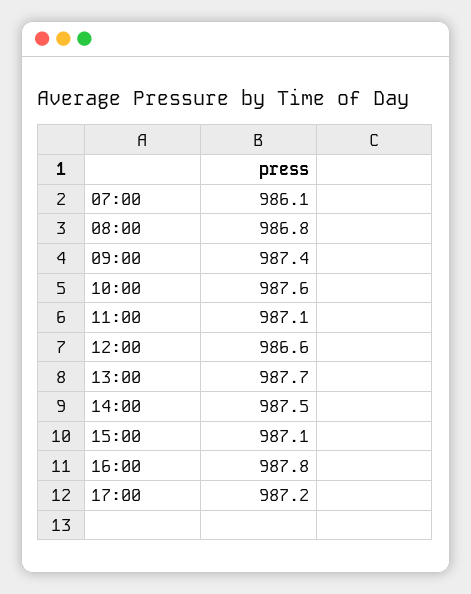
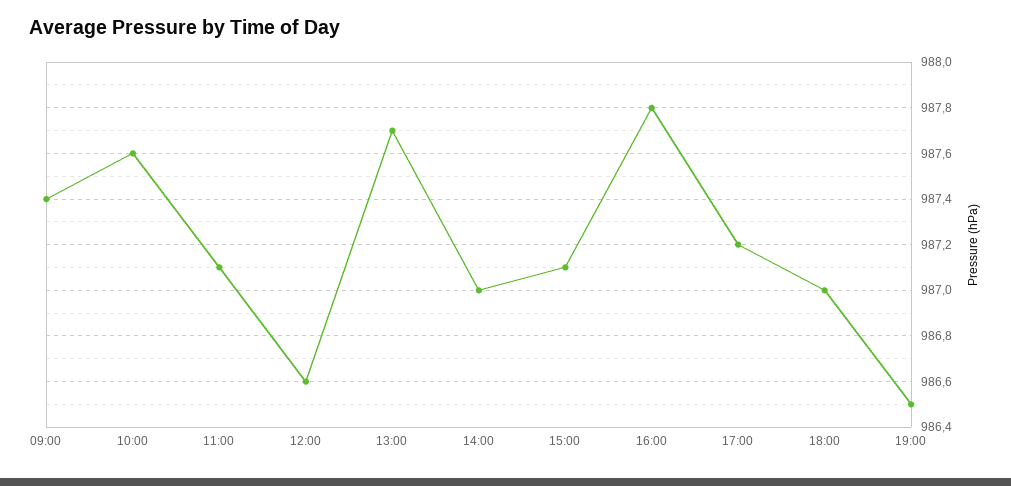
07:00: 986.1 -> none
08:00: 986.8 -> none
14:00: 987.5 -> 987
18:00: none -> 987
19:00: none -> 986.5

